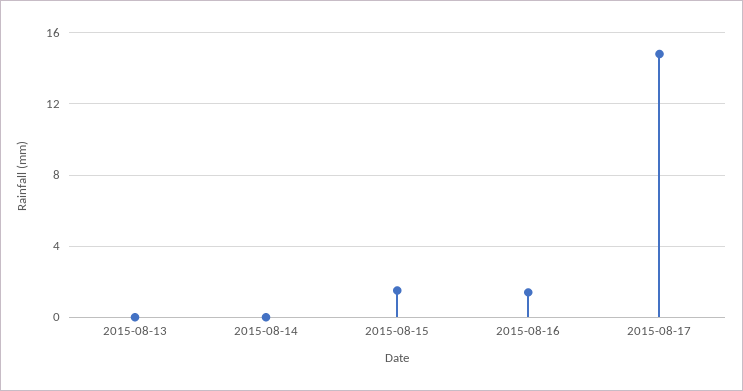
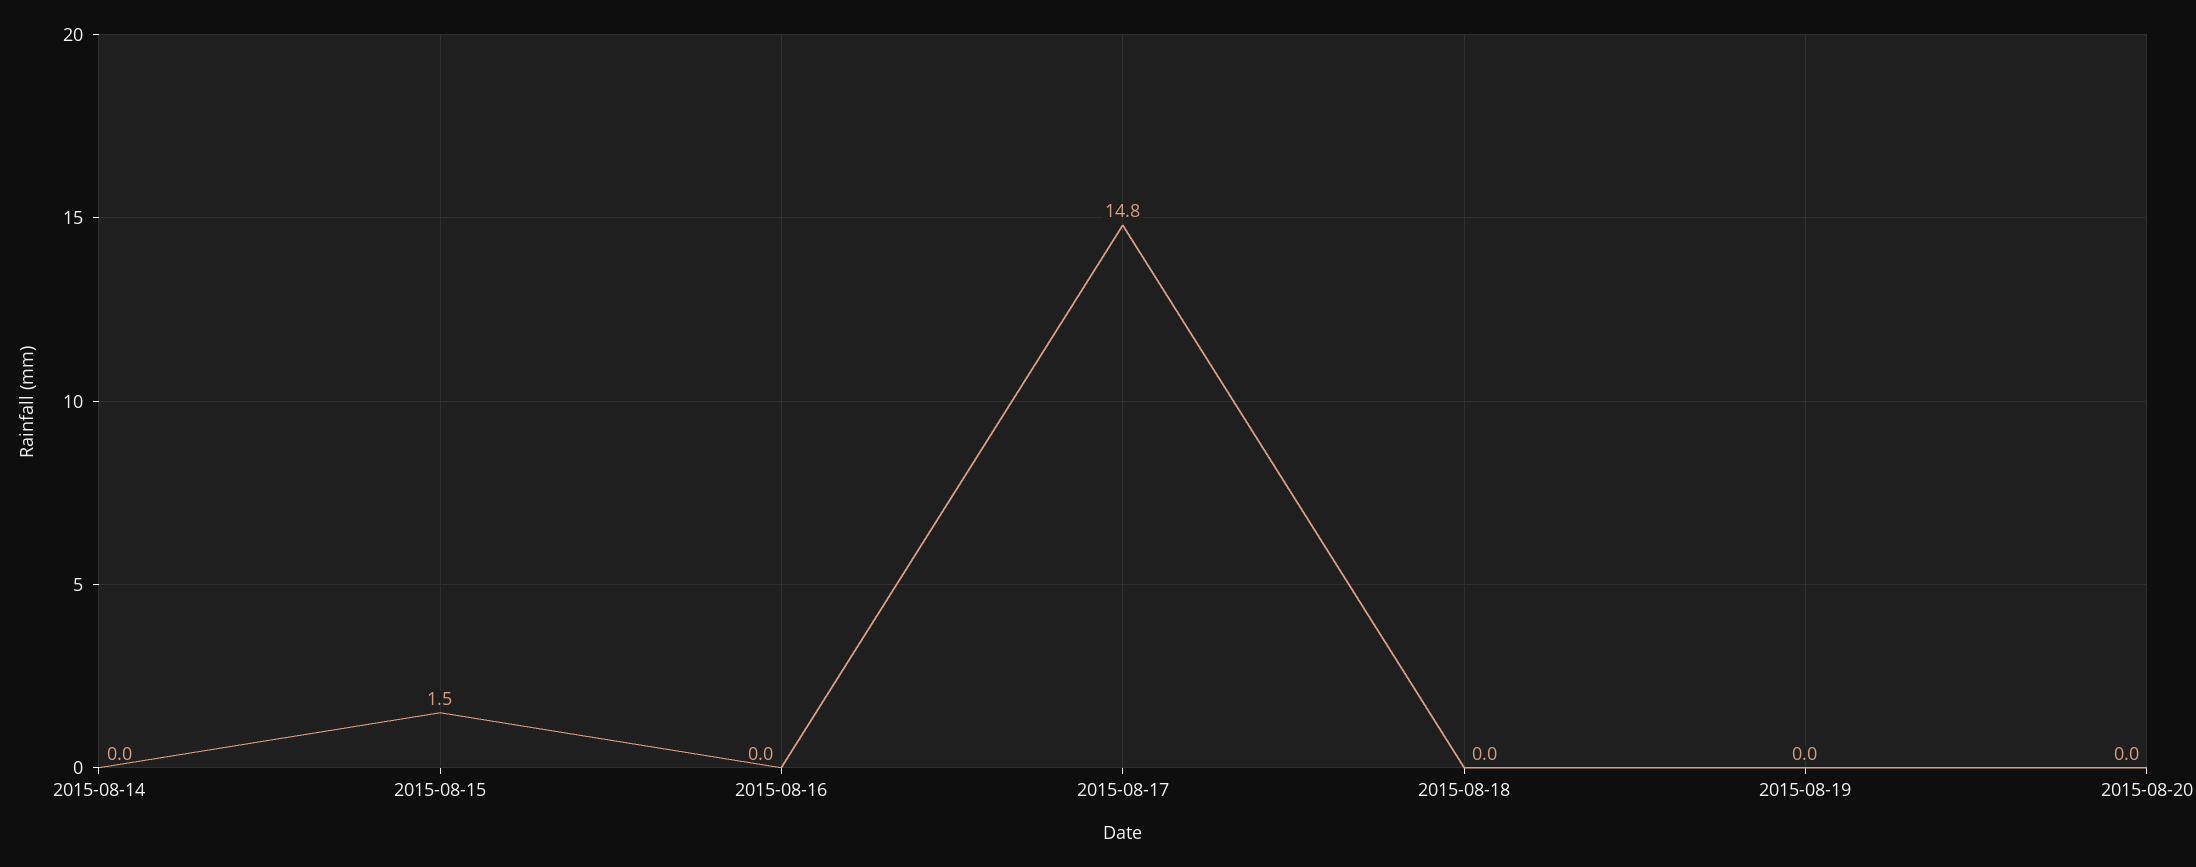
2015-08-13: 0 -> none
2015-08-16: 1.5 -> 0
2015-08-18: none -> 0
2015-08-19: none -> 0
2015-08-20: none -> 0

